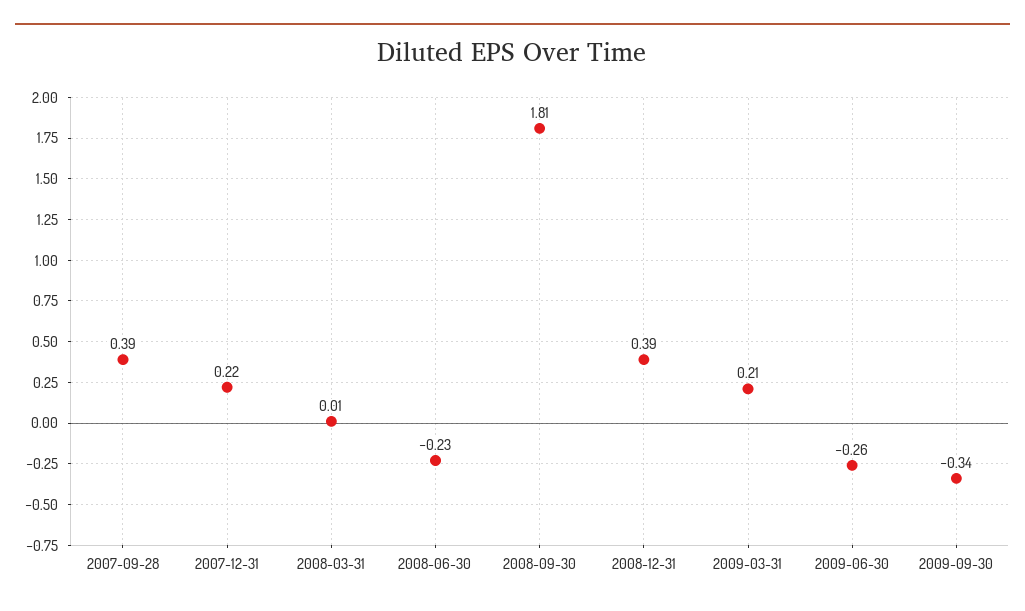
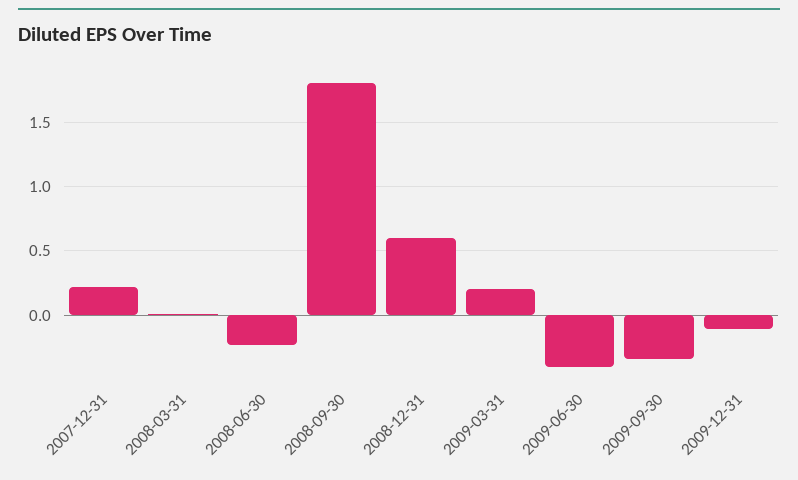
2007-09-28: 0.39 -> none
2008-12-31: 0.39 -> 0.6
2009-06-30: -0.26 -> -0.4
2009-12-31: none -> -0.1

